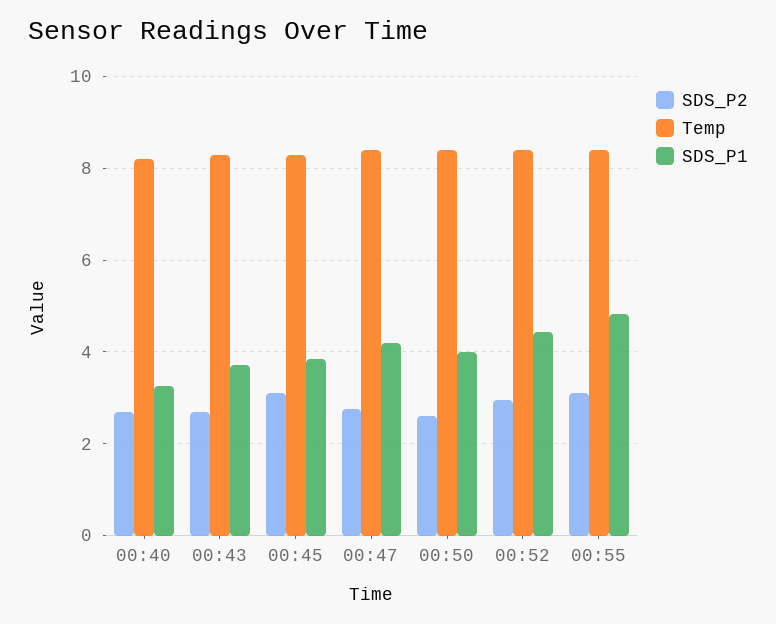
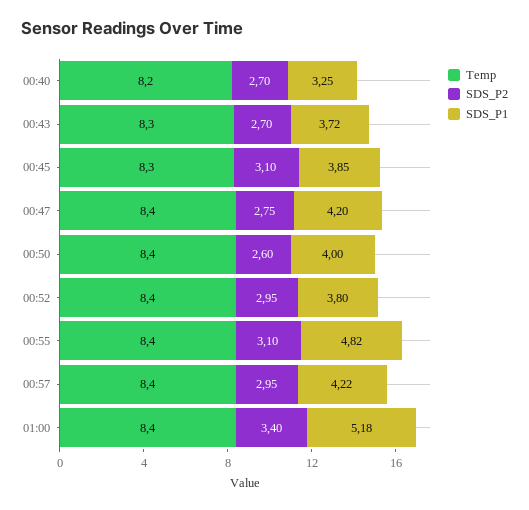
SDS_P1, 00:52: 4.4 -> 3.8
Temp, 00:57: none -> 8.4
SDS_P2, 00:57: none -> 2.95
SDS_P1, 00:57: none -> 4.22
Temp, 01:00: none -> 8.4
SDS_P2, 01:00: none -> 3.4
SDS_P1, 01:00: none -> 5.18

